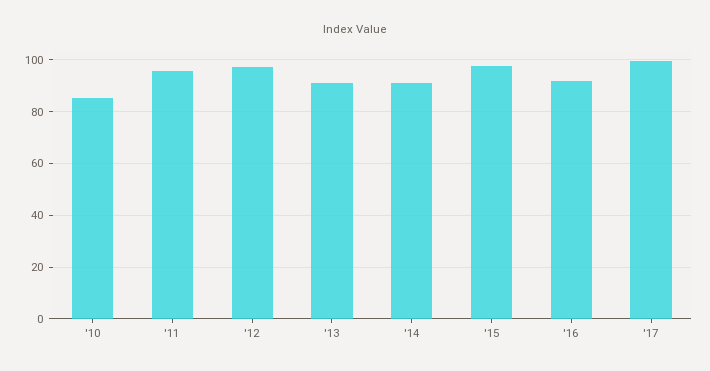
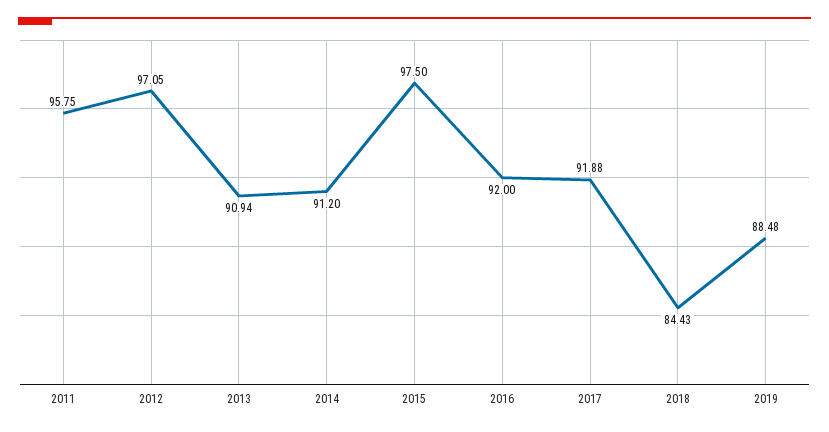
'10: 85 -> none
'17: 100 -> 91.88
2018: none -> 84.43
2019: none -> 88.48

